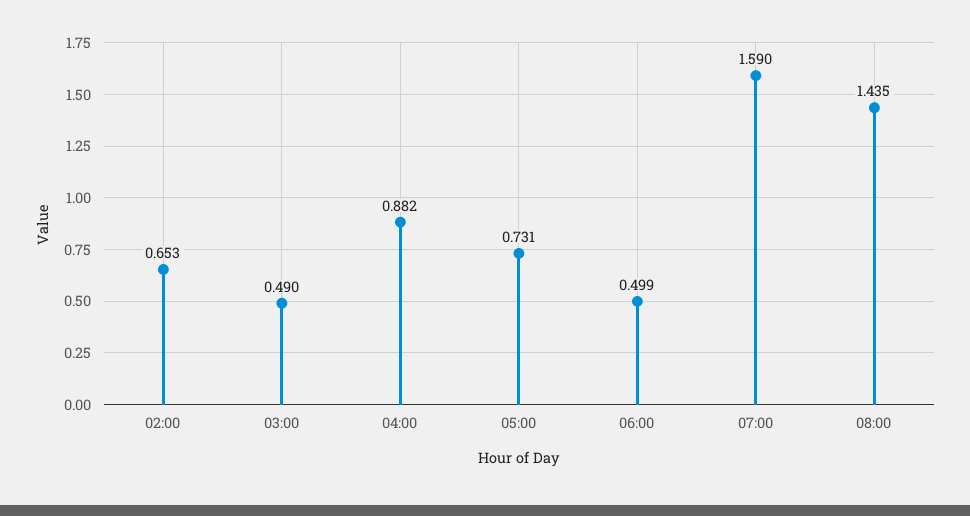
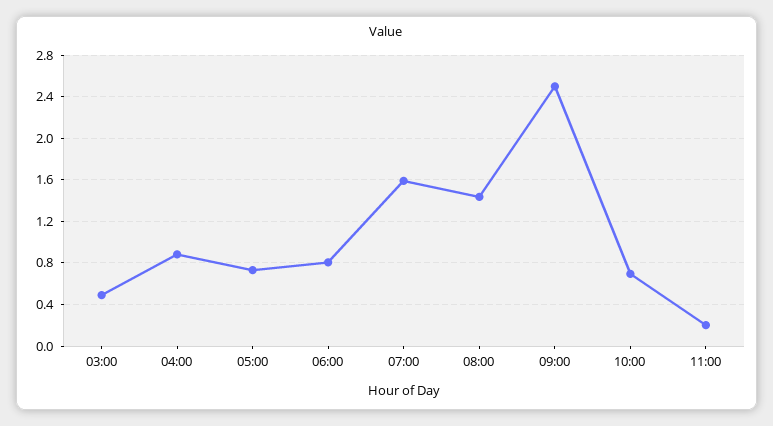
02:00: 0.653 -> none
06:00: 0.499 -> 0.8
09:00: none -> 2.5
10:00: none -> 0.7
11:00: none -> 0.2

